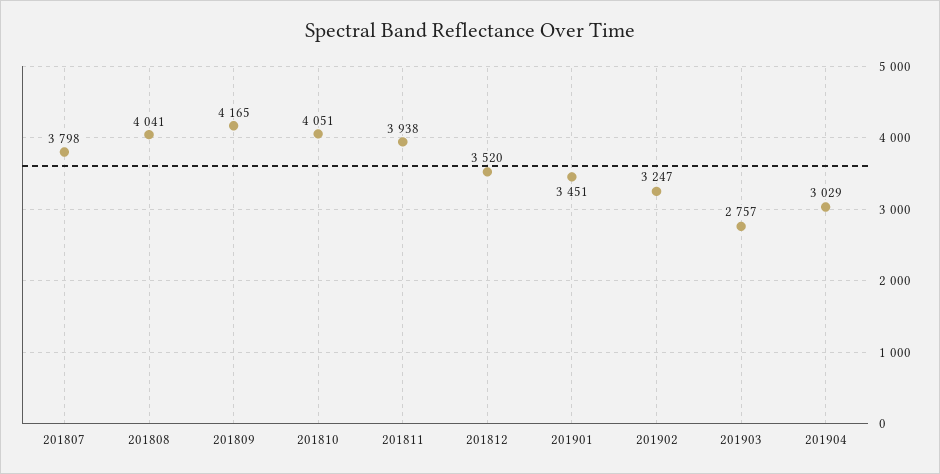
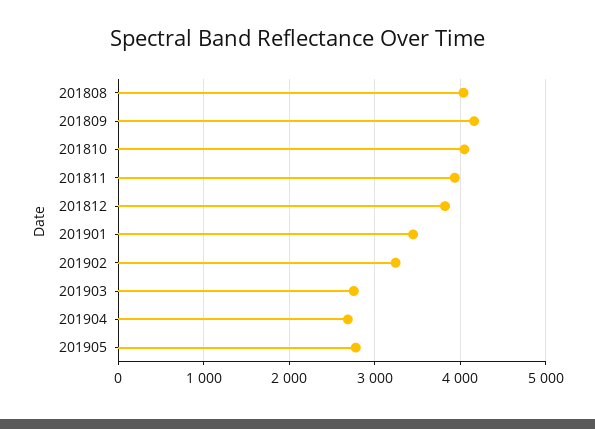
201807: 3798 -> none
201812: 3520 -> 3800
201904: 3029 -> 2700
201905: none -> 2800

